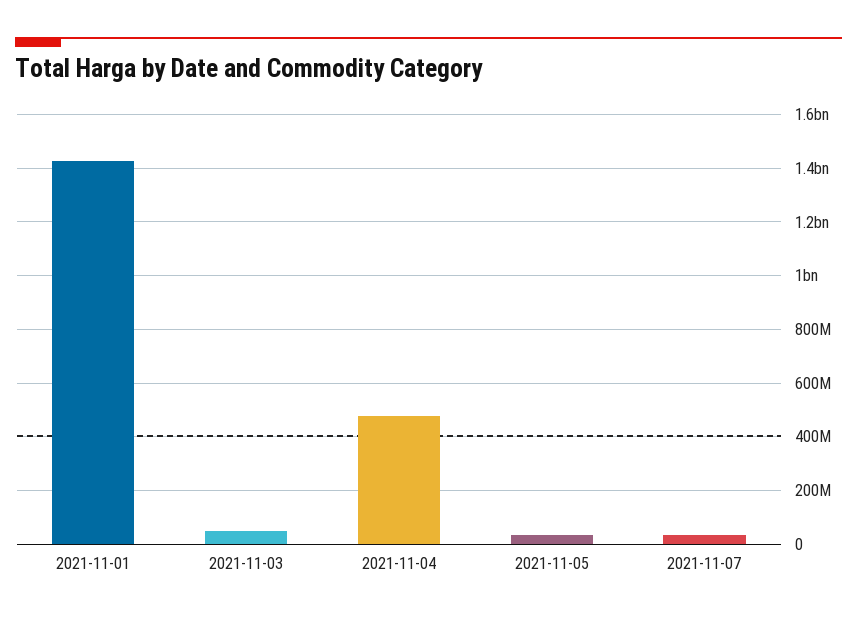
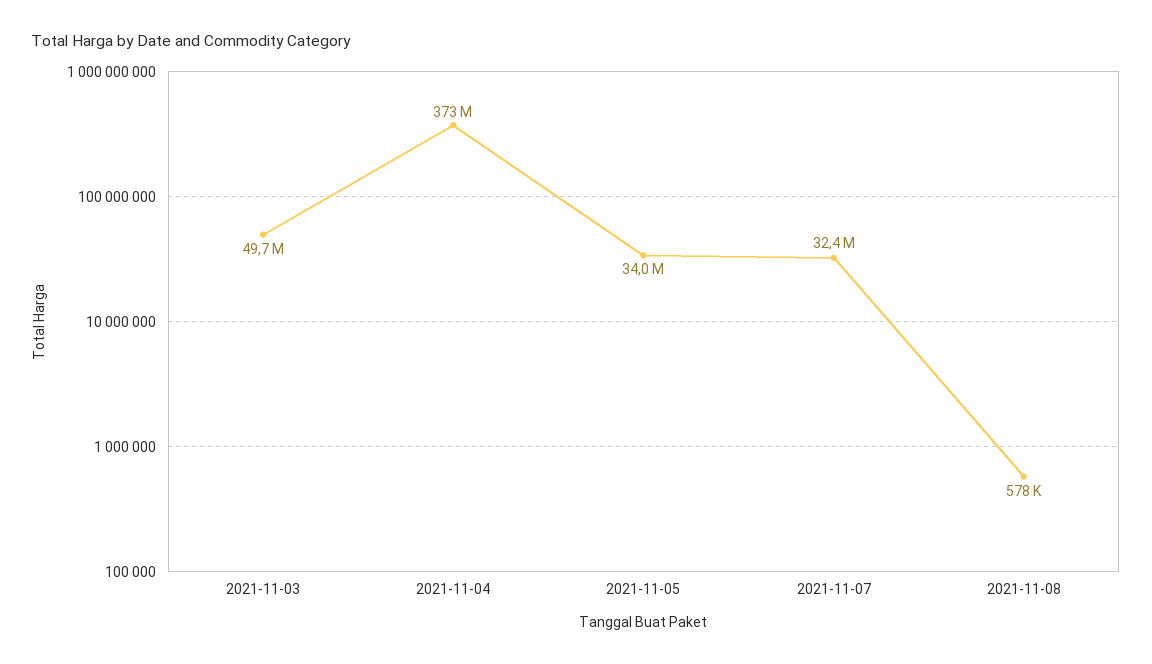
2021-11-01: 1425000000 -> none
2021-11-04: 475000000 -> 373000000
2021-11-08: none -> 578000

